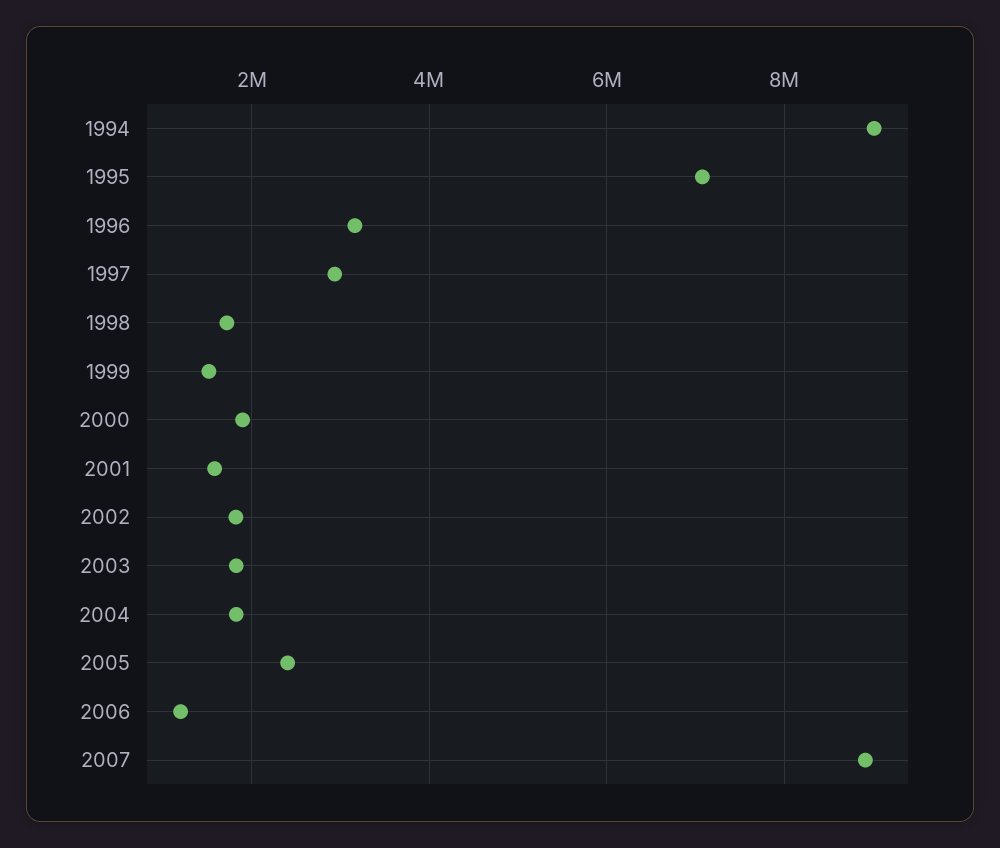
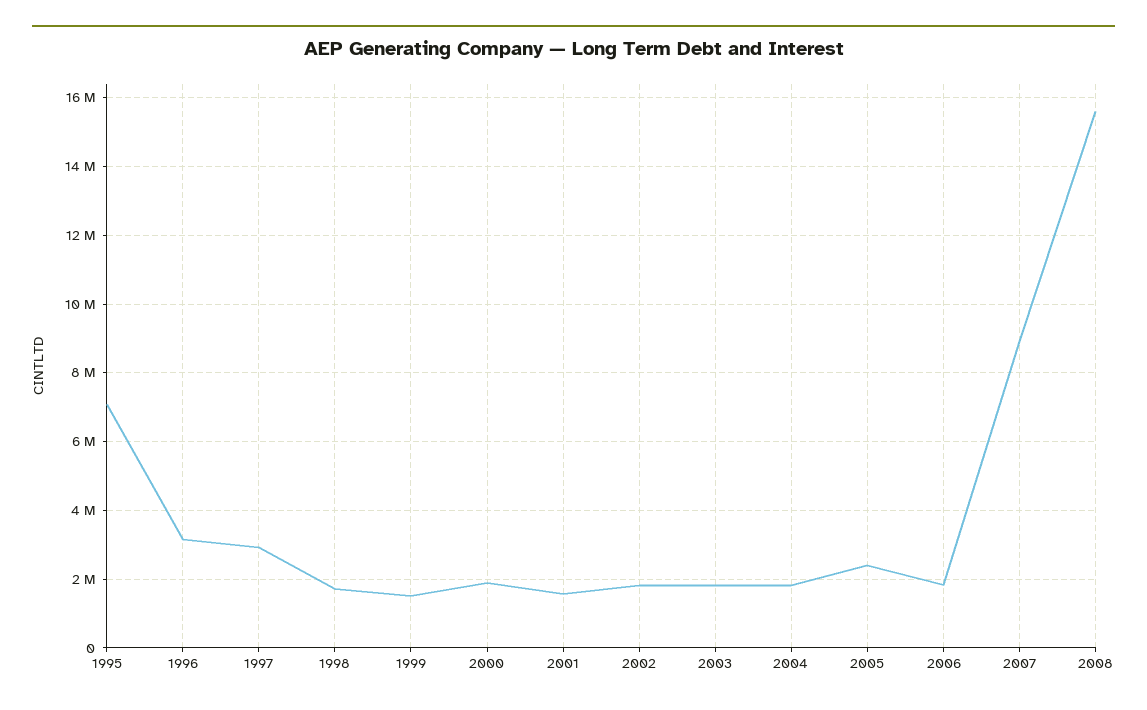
1994: 9000000 -> none
2006: 1200000 -> 1800000
2008: none -> 15600000

